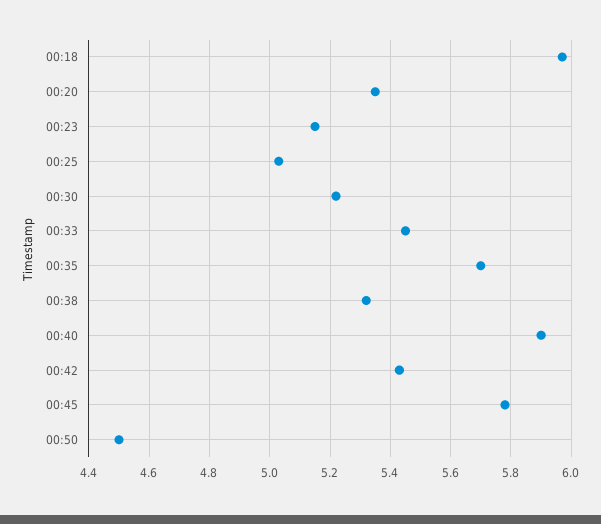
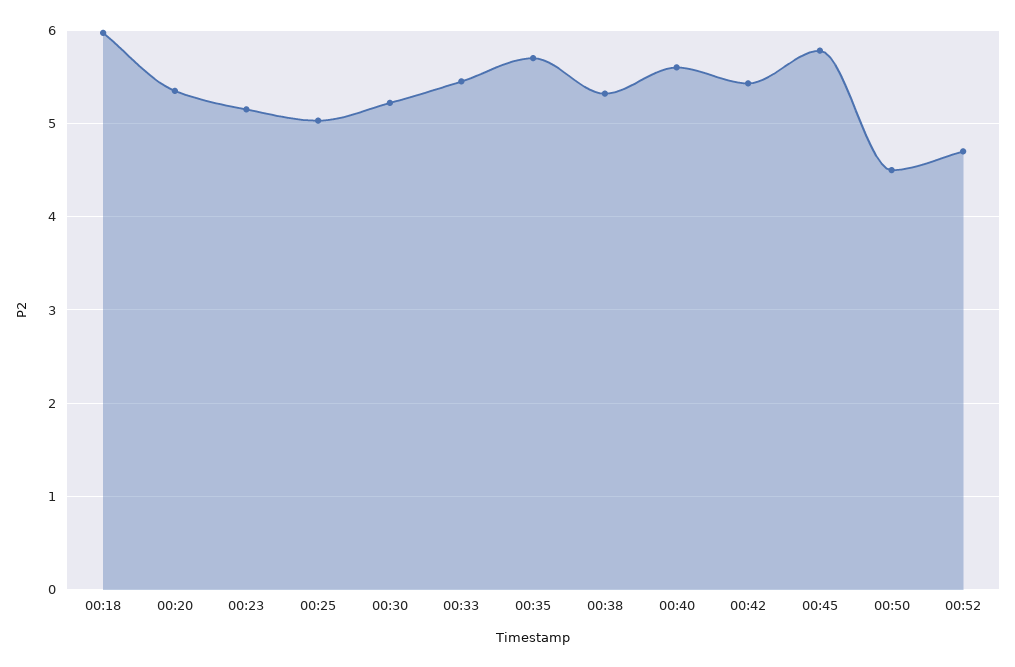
00:40: 5.9 -> 5.6
00:52: none -> 4.7

